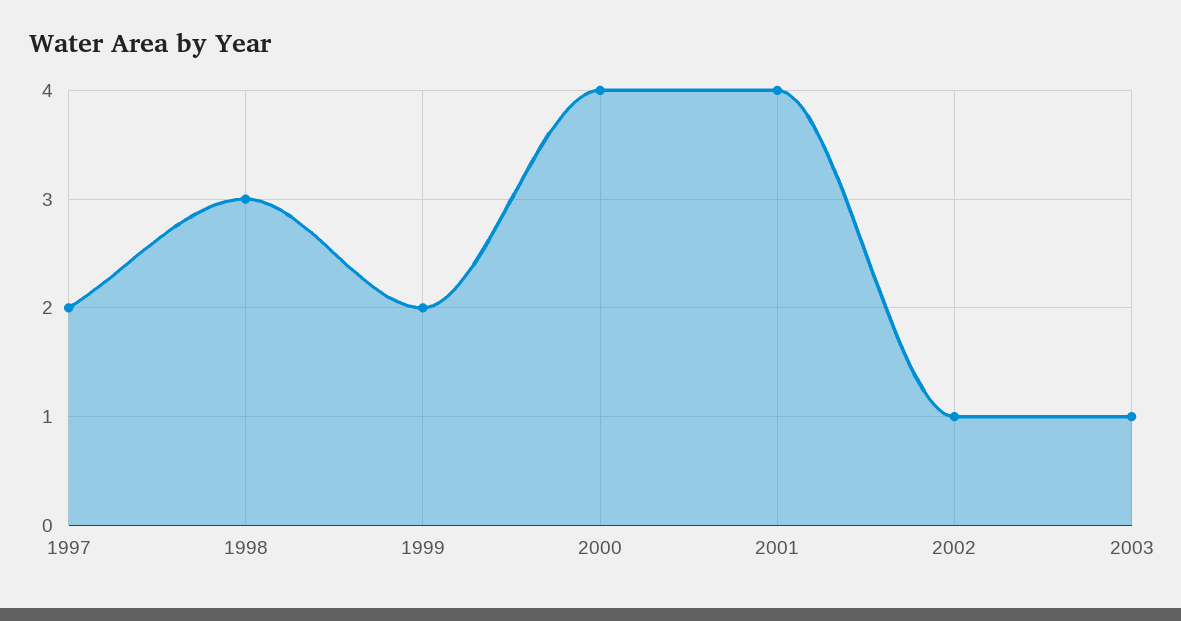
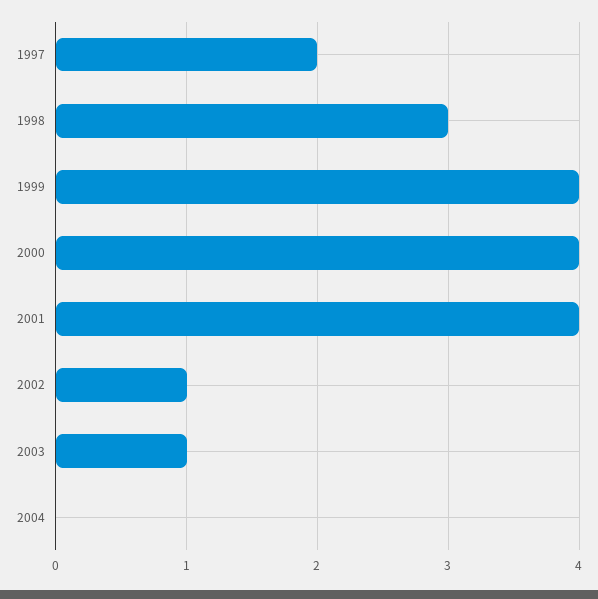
1999: 2 -> 4
2004: none -> 0

